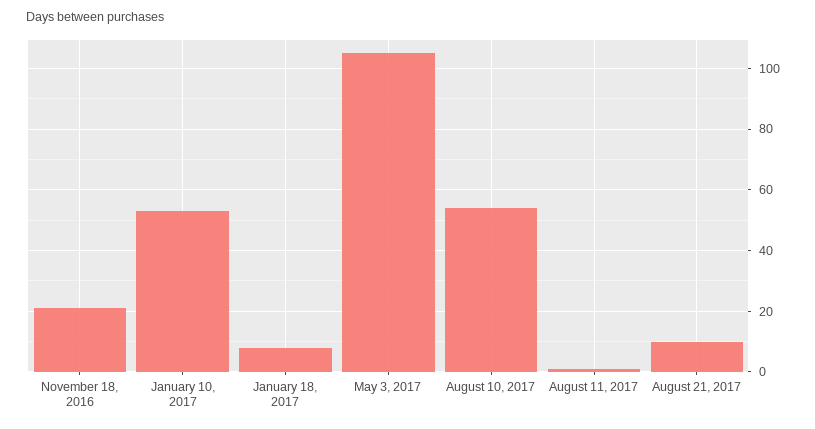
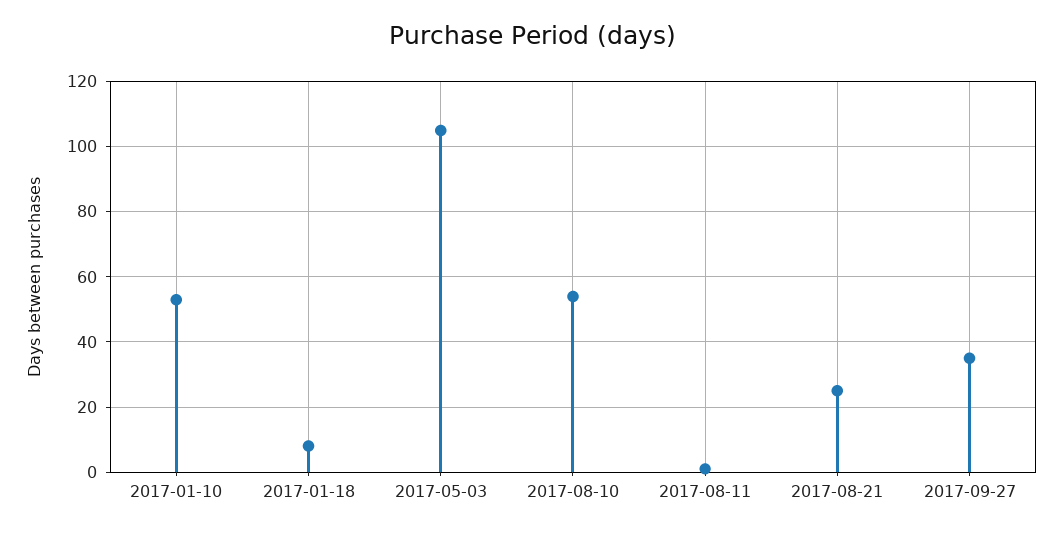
November 18, 2016: 20 -> none
August 21, 2017: 10 -> 25
2017-09-27: none -> 35

